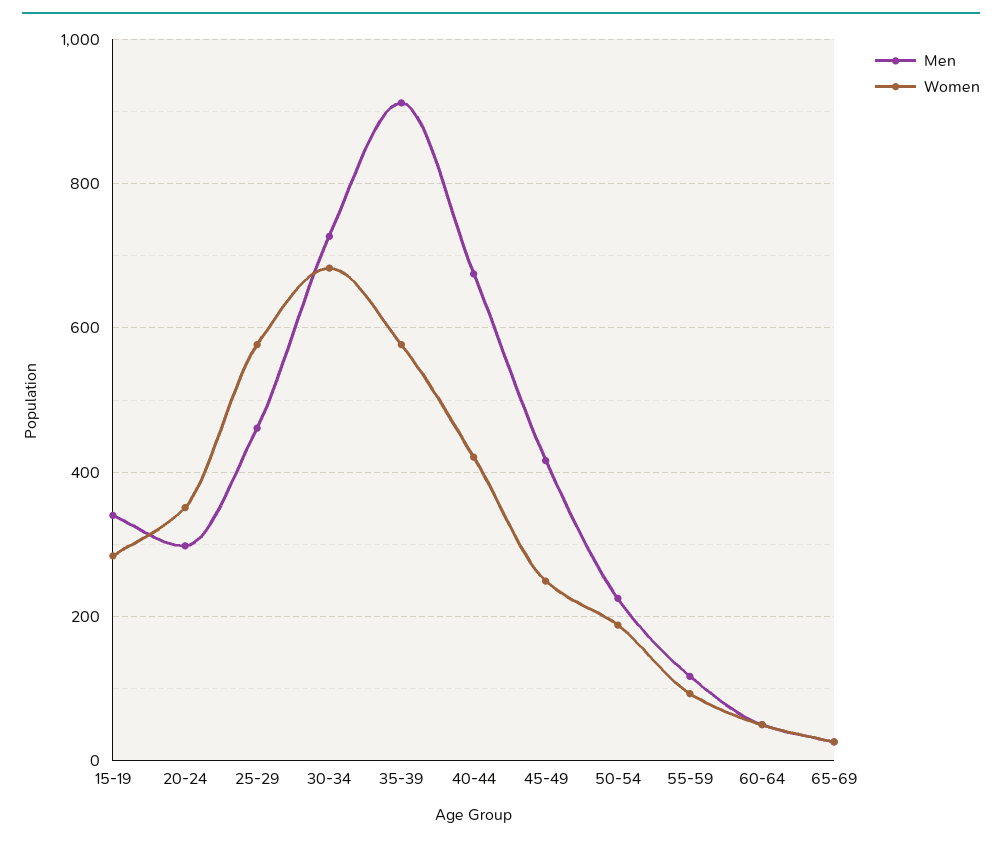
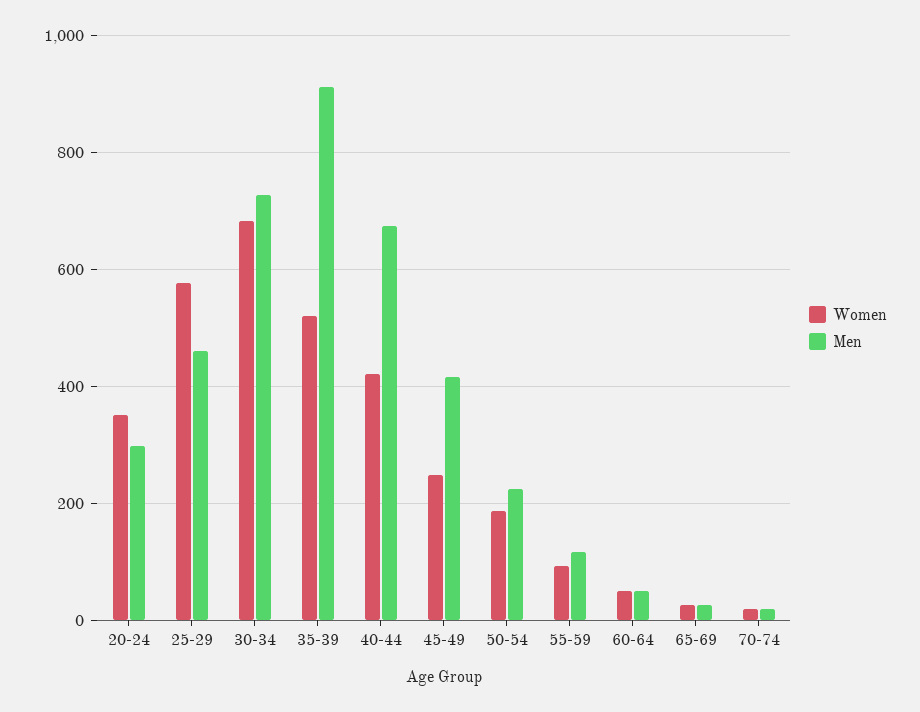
Men, 15-19: 340 -> none
Women, 15-19: 280 -> none
Women, 35-39: 580 -> 520
Women, 70-74: none -> 20
Men, 70-74: none -> 20

